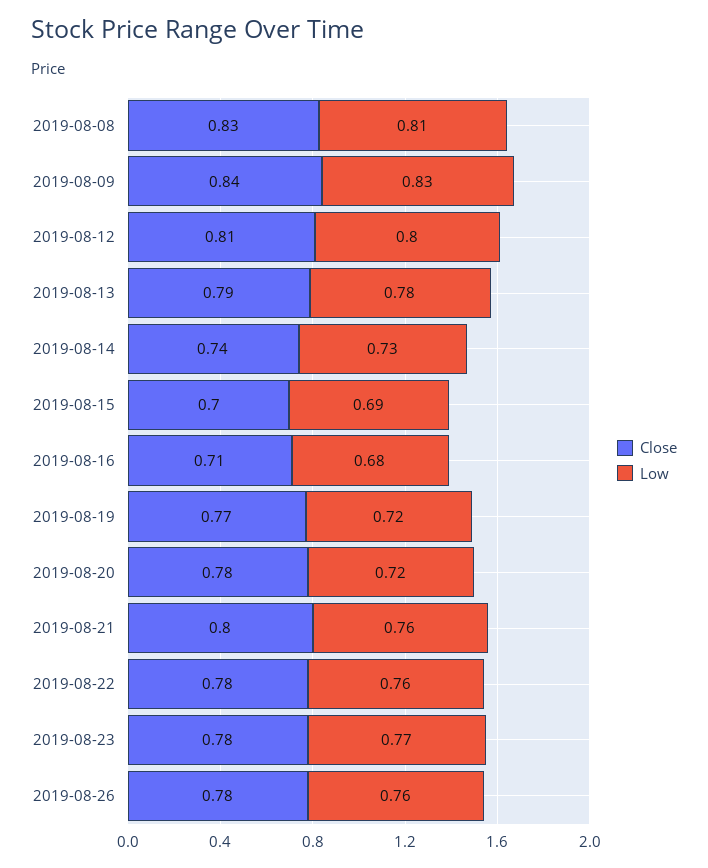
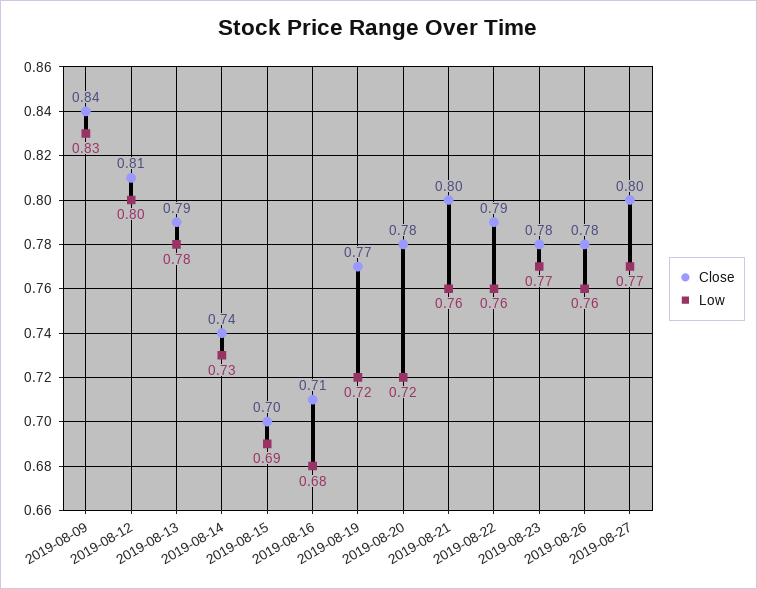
Close, 2019-08-08: 0.83 -> none
Low, 2019-08-08: 0.81 -> none
Close, 2019-08-22: 0.78 -> 0.79
Close, 2019-08-27: none -> 0.8
Low, 2019-08-27: none -> 0.77

